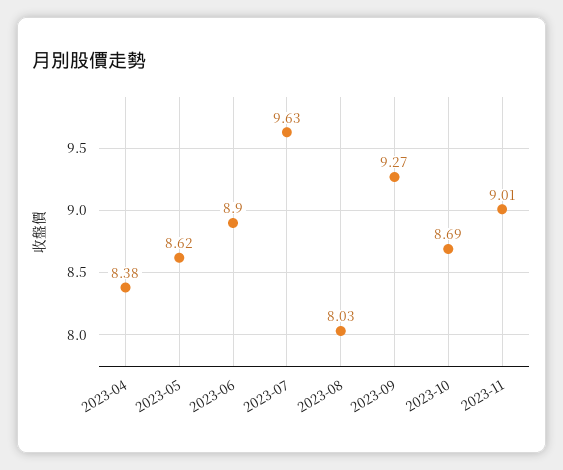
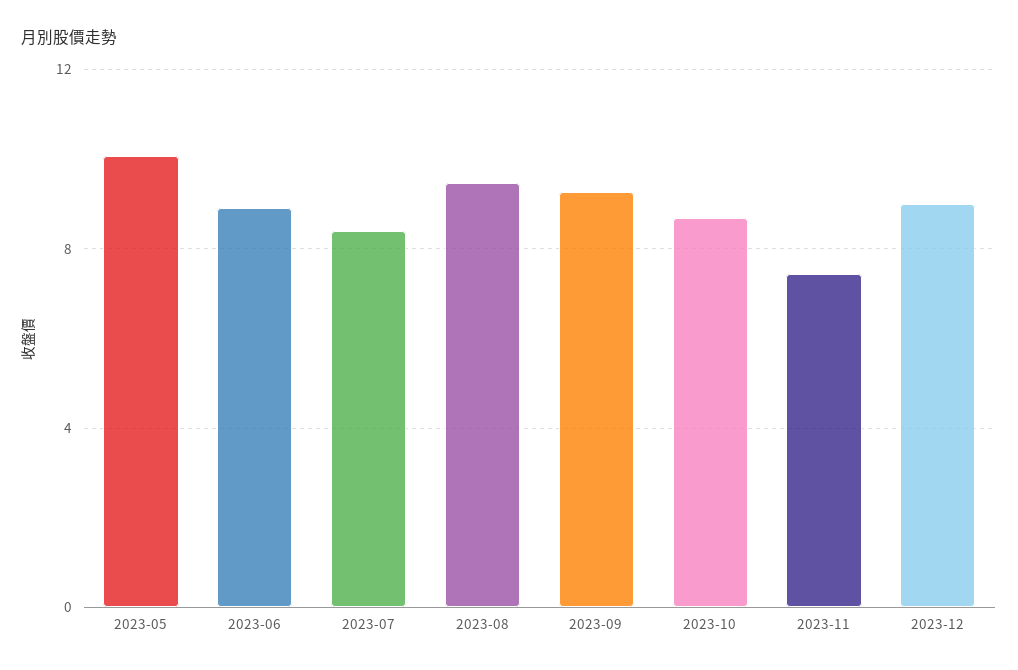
2023-04: 8.38 -> none
2023-05: 8.62 -> 10
2023-07: 9.63 -> 8.5
2023-08: 8.03 -> 9.5
2023-11: 9.01 -> 7.5
2023-12: none -> 9

